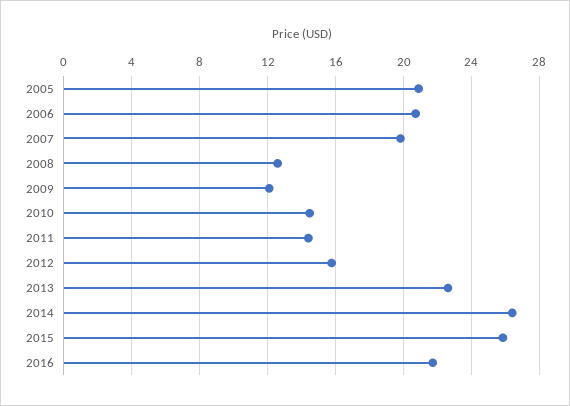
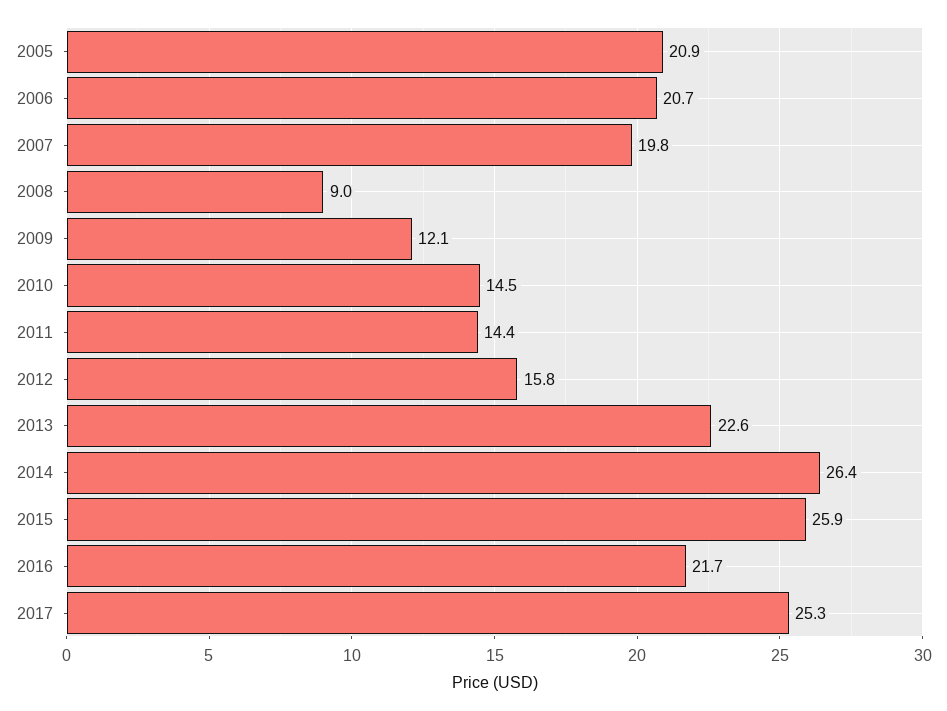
2008: 12.5 -> 9
2017: none -> 25.3

